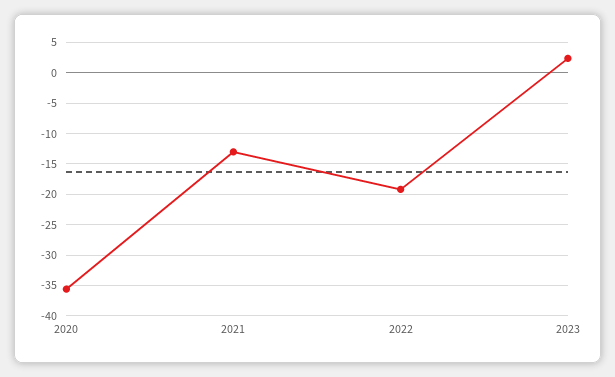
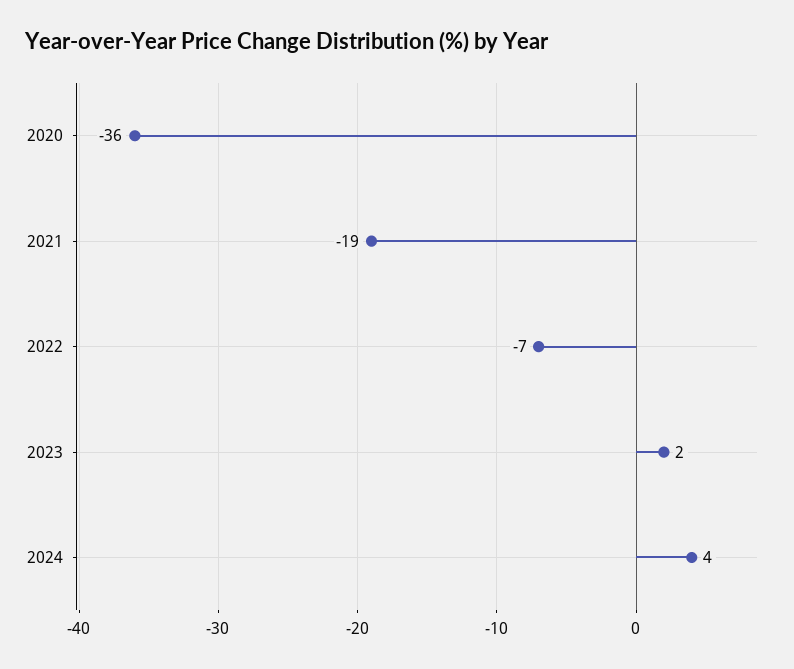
2021: -13 -> -19
2022: -19 -> -7
2024: none -> 4

